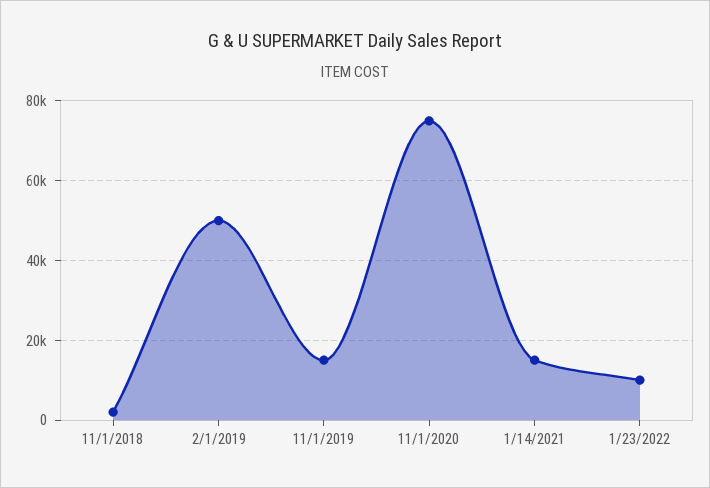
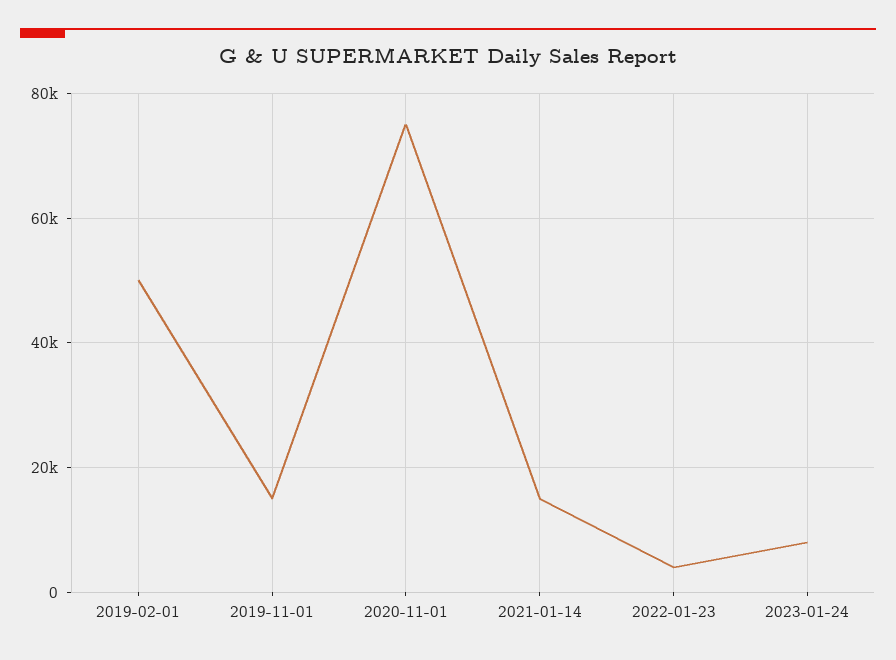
11/1/2018: 2000 -> none
1/23/2022: 10000 -> 4000
2023-01-24: none -> 8000

